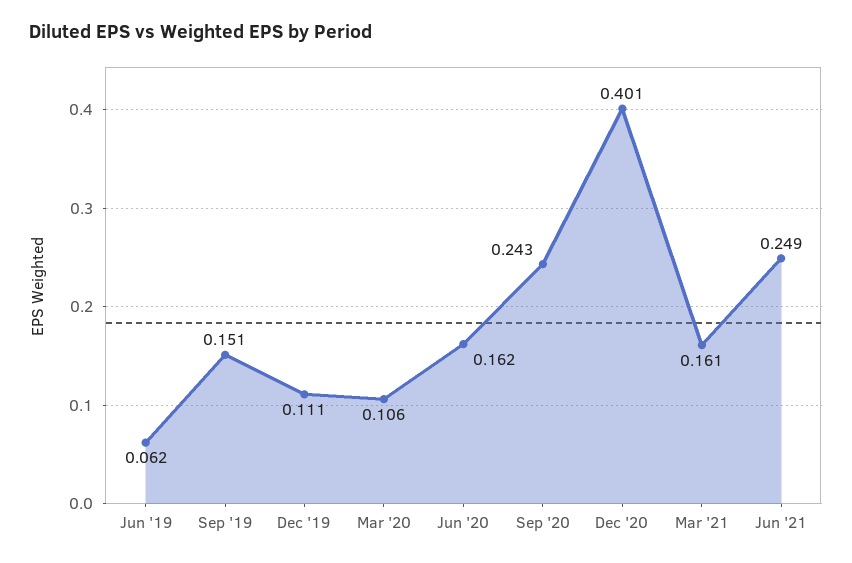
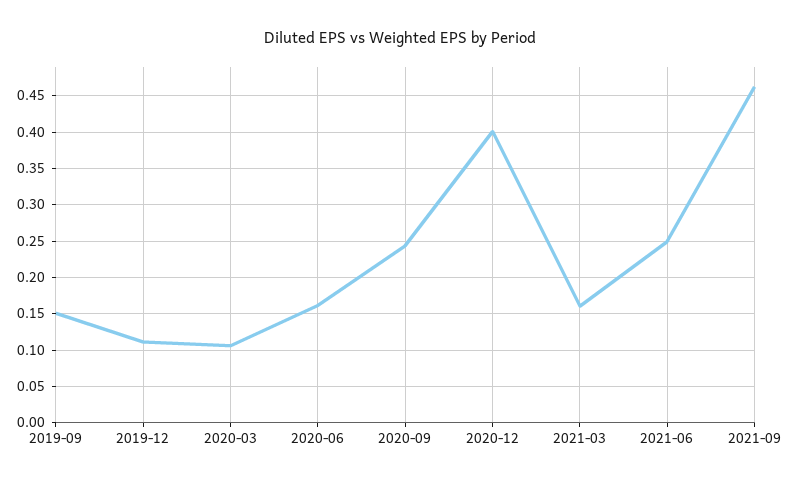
Jun '19: 0.062 -> none
2021-09: none -> 0.46

